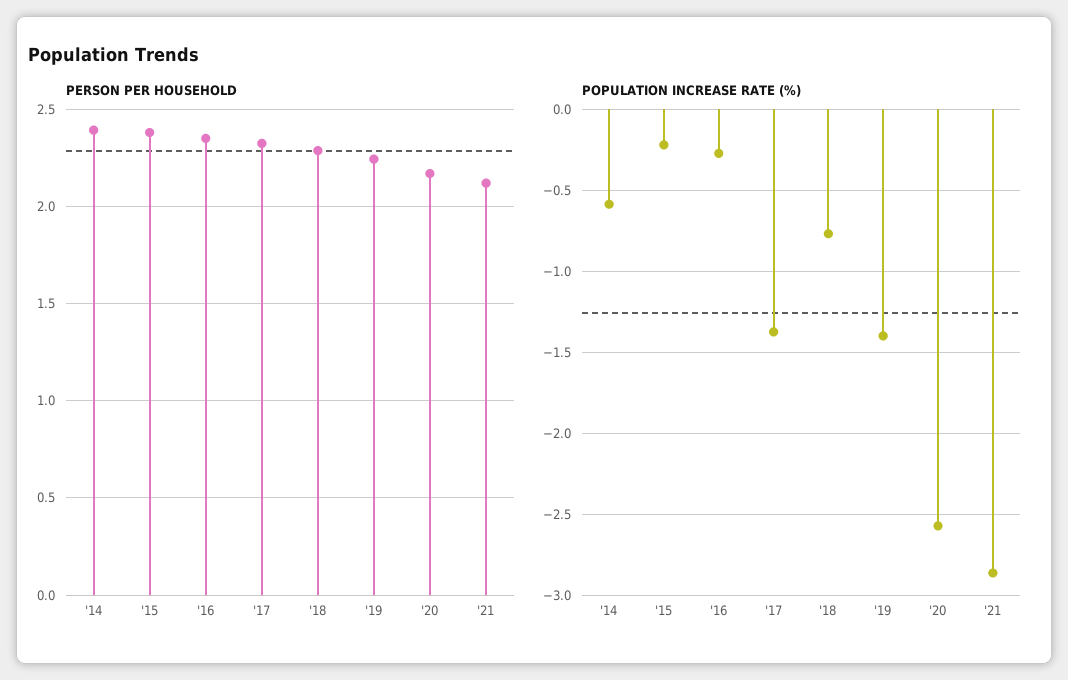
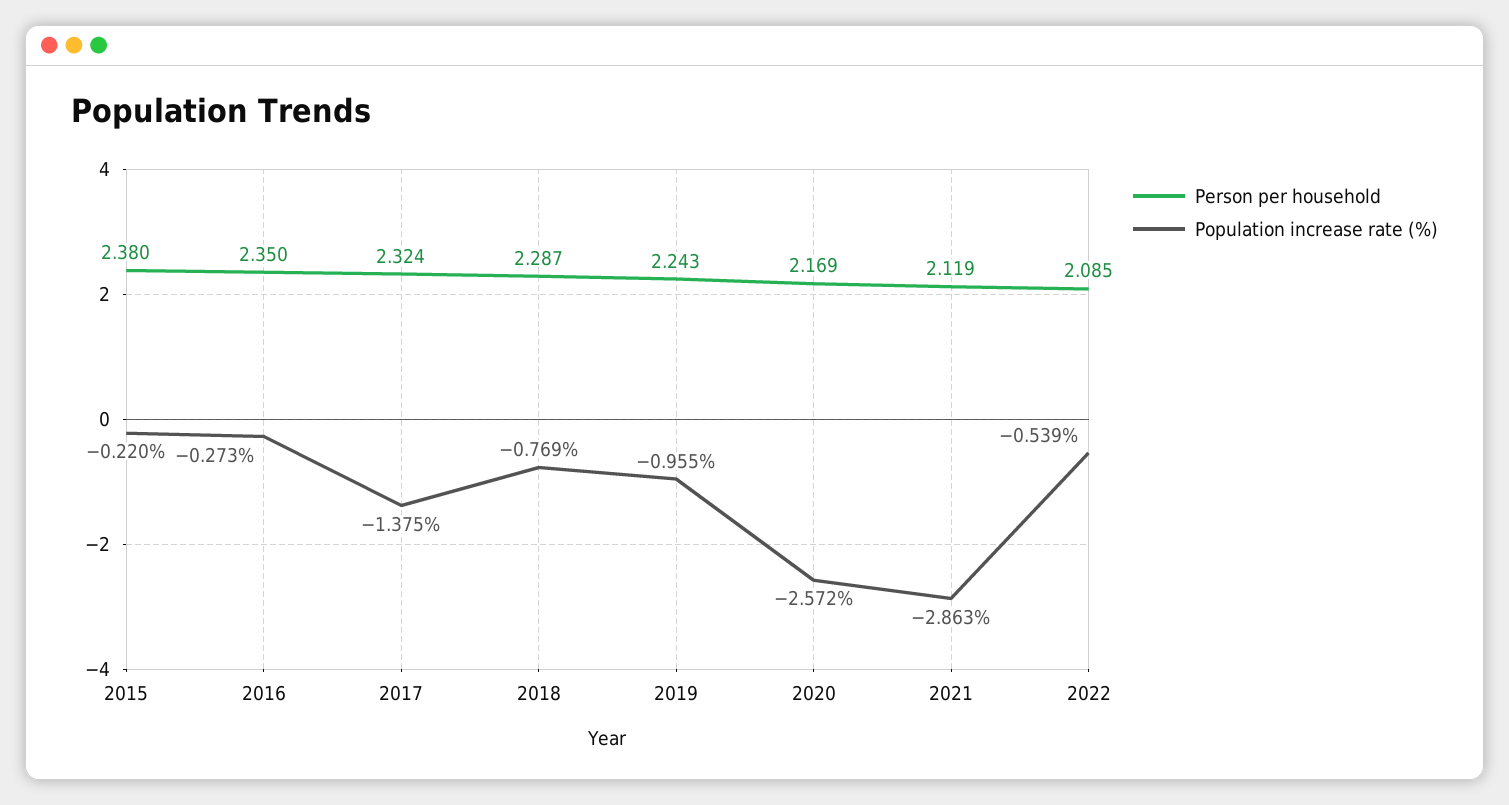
PERSON PER HOUSEHOLD, '14: 2.4 -> none
POPULATION INCREASE RATE (%), '14: -0.6 -> none
POPULATION INCREASE RATE (%), '19: -1.4 -> -0.955
PERSON PER HOUSEHOLD, 2022: none -> 2.085
POPULATION INCREASE RATE (%), 2022: none -> -0.539

